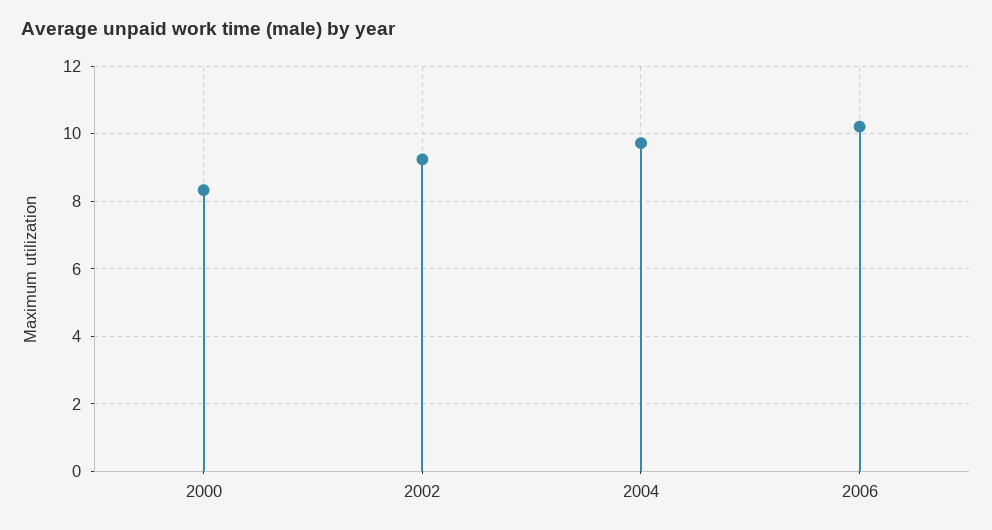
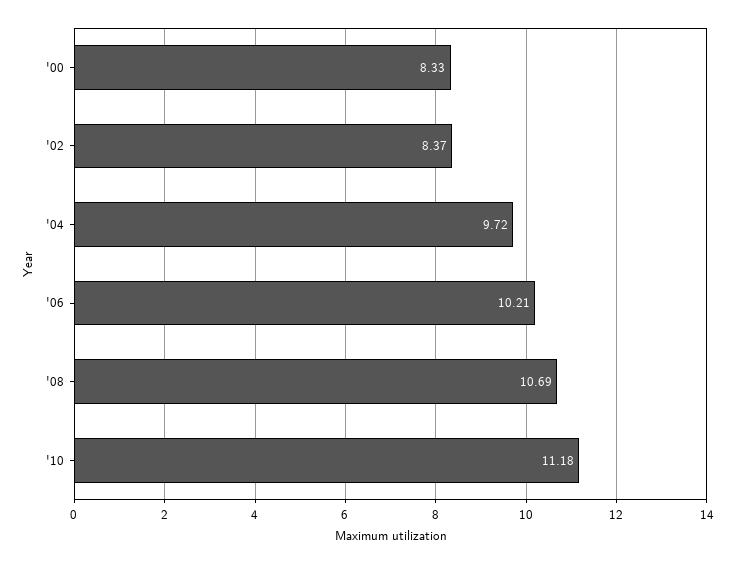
2002: 9.2 -> 8.37
'08: none -> 10.69
'10: none -> 11.18

